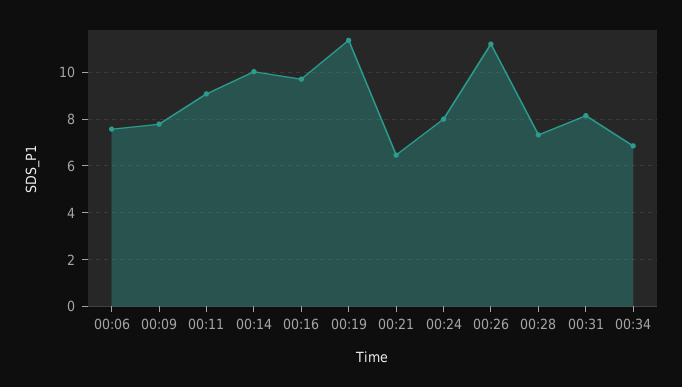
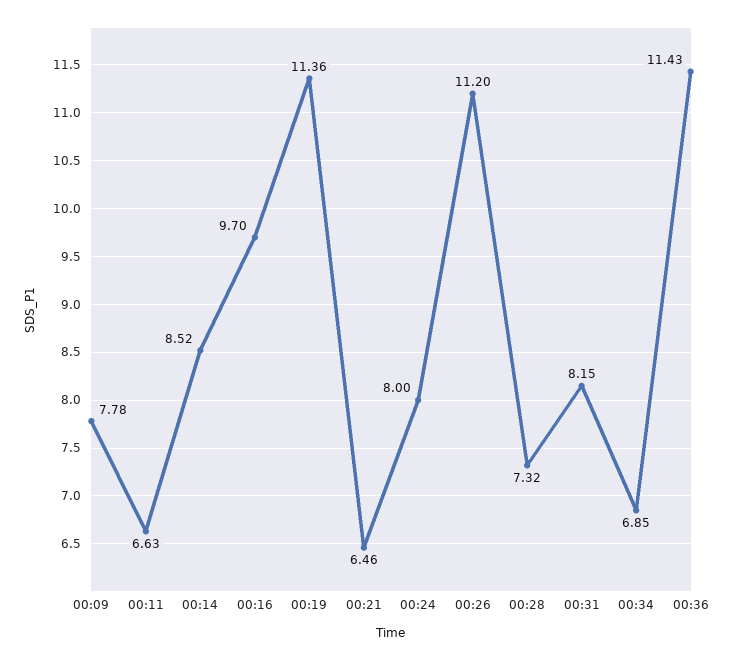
00:06: 7.5 -> none
00:11: 9 -> 6.63
00:14: 10 -> 8.52
00:36: none -> 11.43

